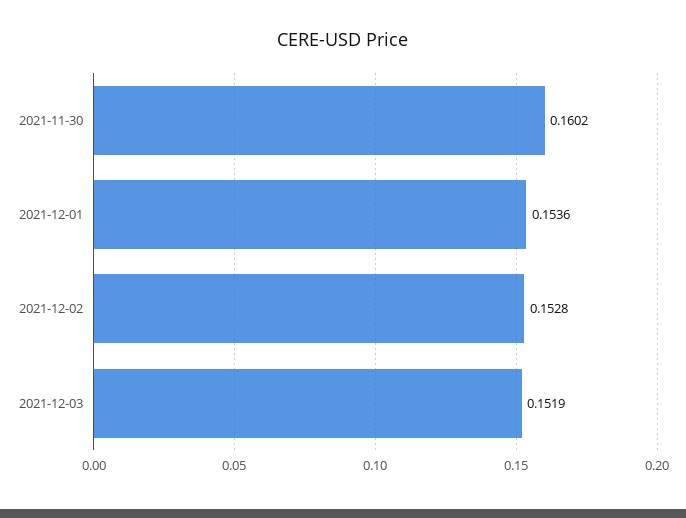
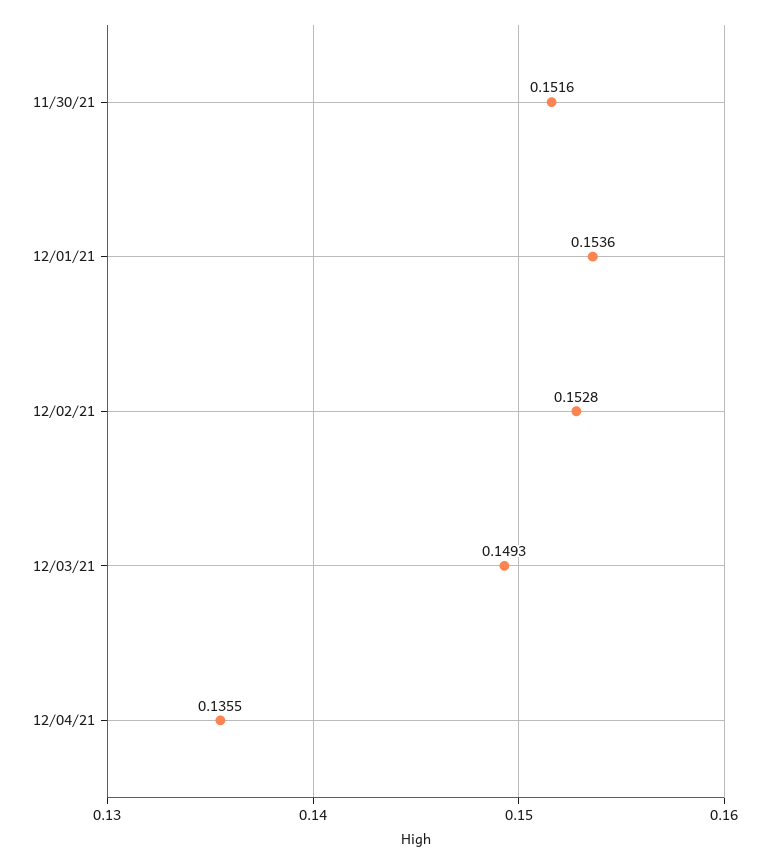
2021-11-30: 0.1602 -> 0.1516
2021-12-03: 0.1519 -> 0.1493
12/04/21: none -> 0.1355

